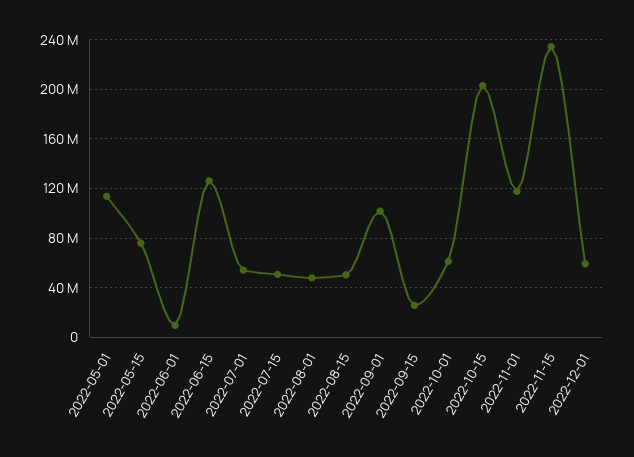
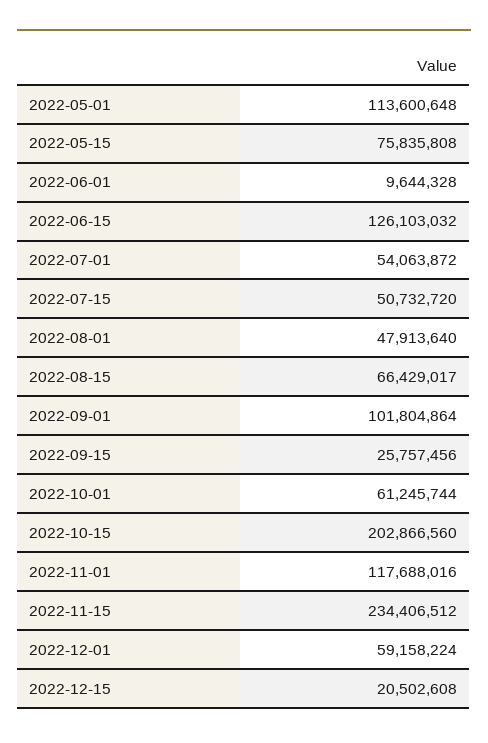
2022-08-15: 50000000 -> 66429017
2022-12-15: none -> 20502608

